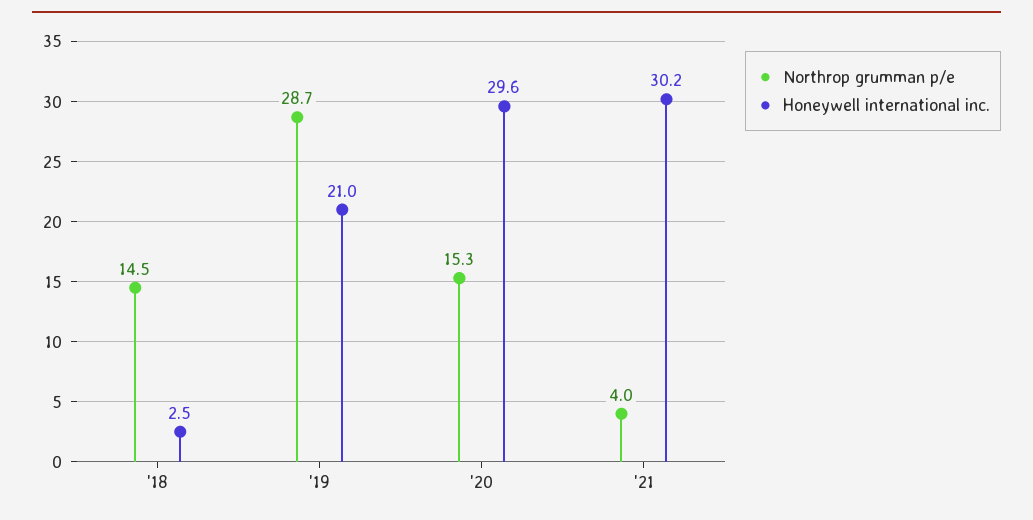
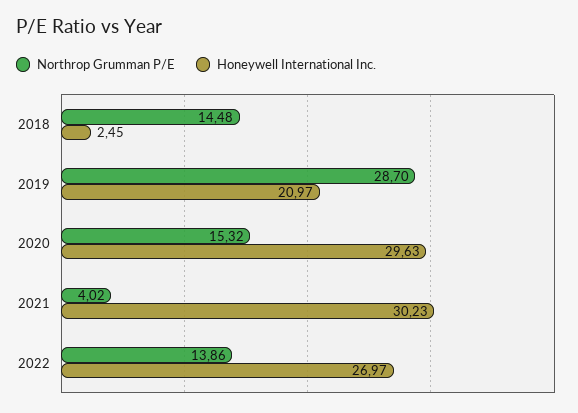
Northrop grumman p/e, 2022: none -> 13.86
Honeywell international inc., 2022: none -> 26.97

